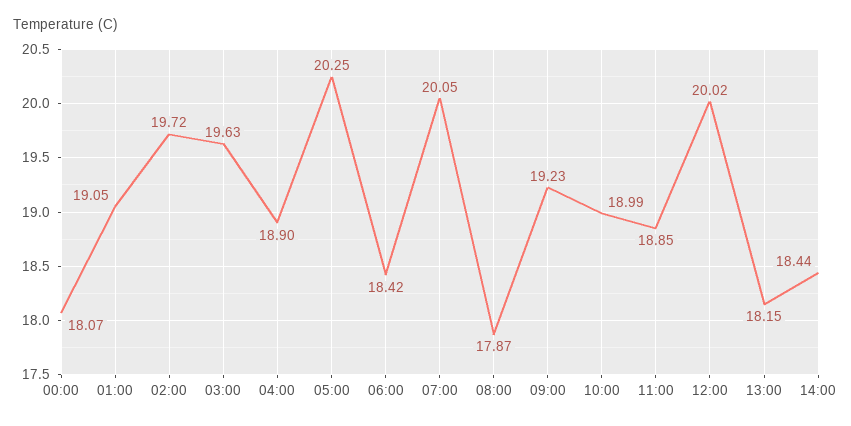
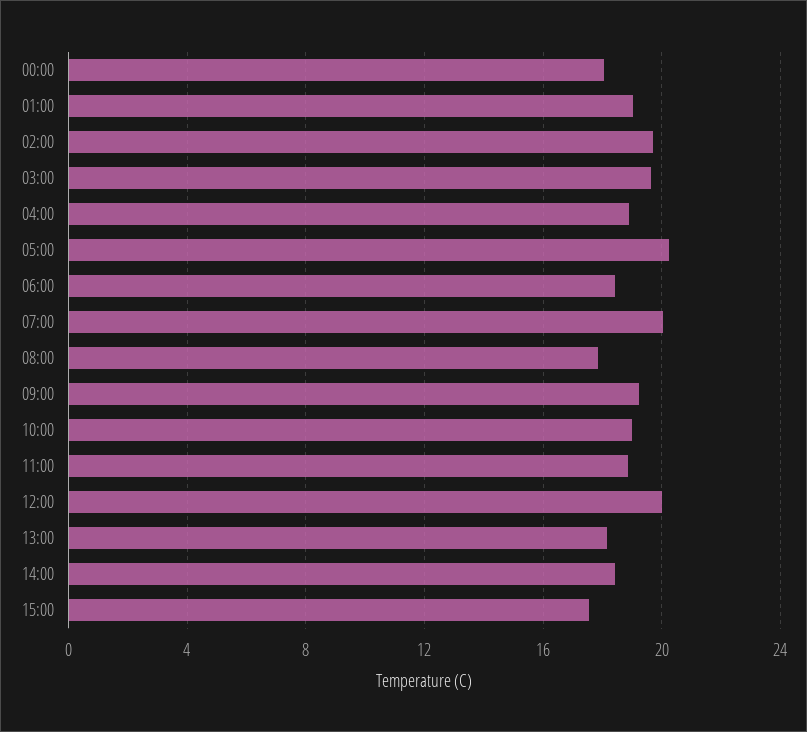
15:00: none -> 17.5

